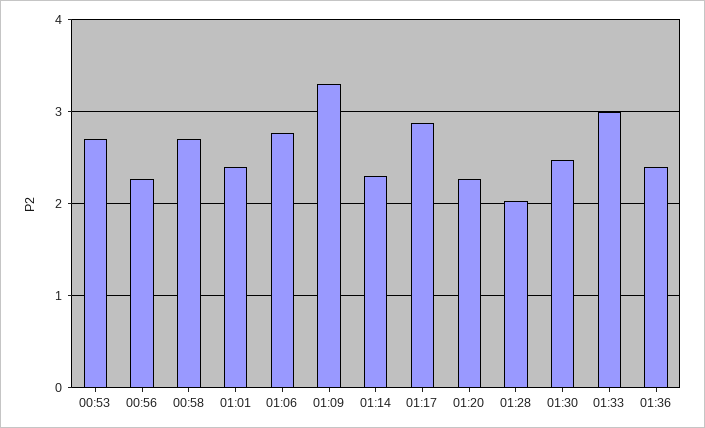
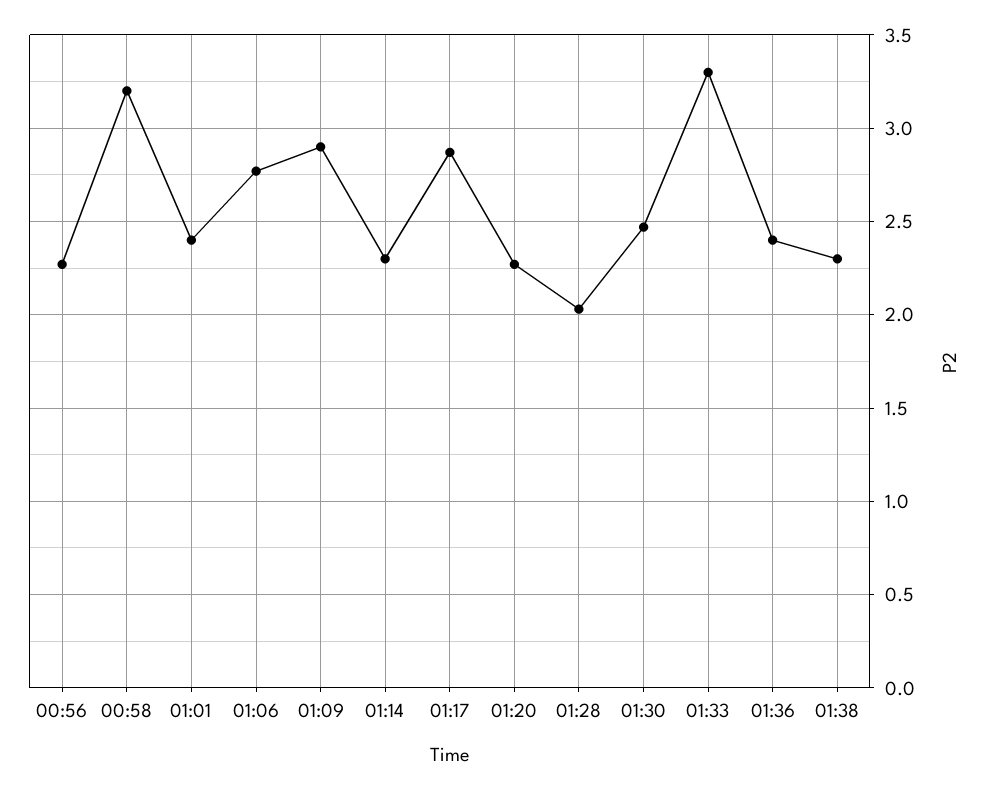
00:53: 2.7 -> none
00:58: 2.7 -> 3.2
01:09: 3.3 -> 2.9
01:33: 3 -> 3.3
01:38: none -> 2.3

